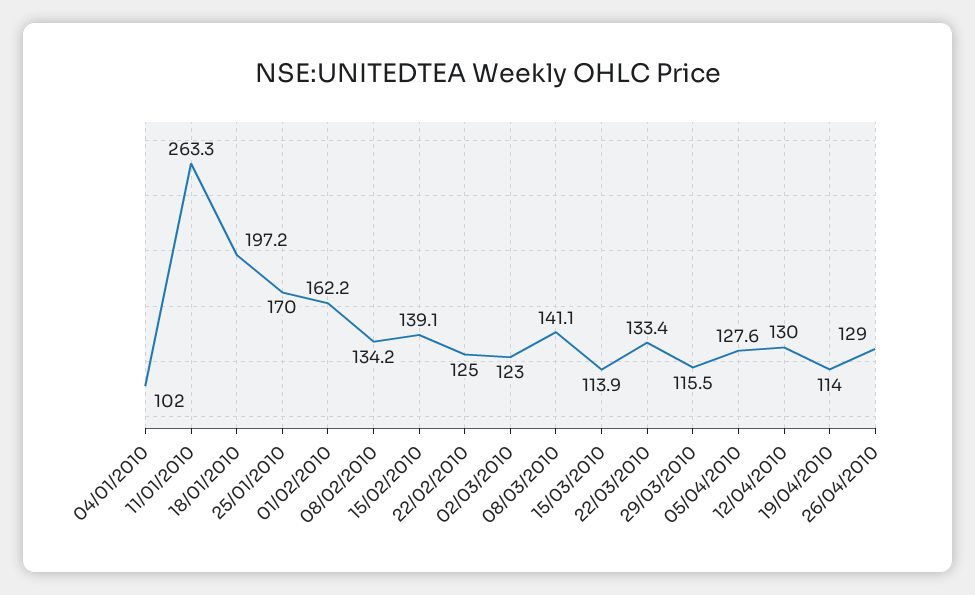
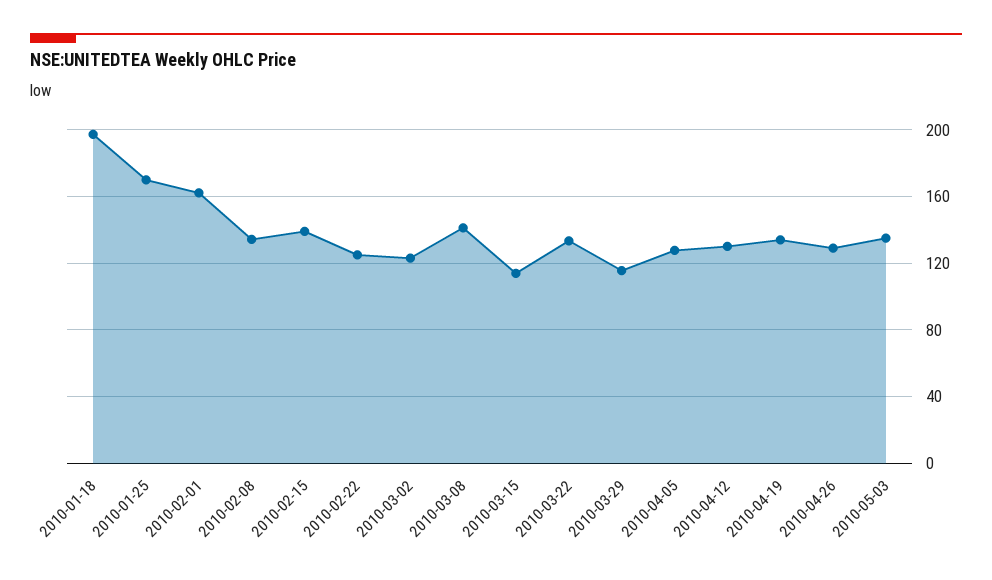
04/01/2010: 102 -> none
11/01/2010: 263.3 -> none
19/04/2010: 114 -> 135
2010-05-03: none -> 135

